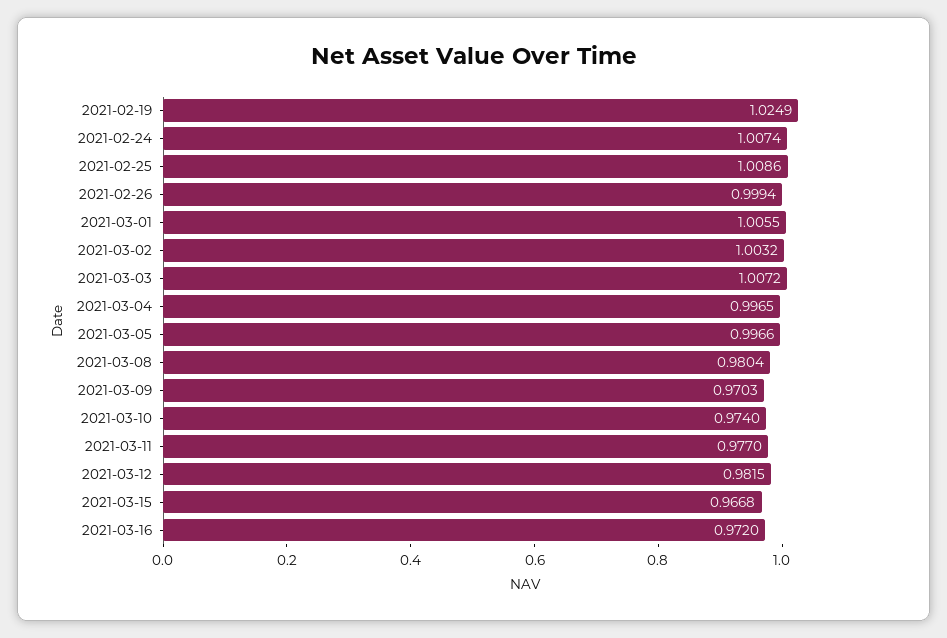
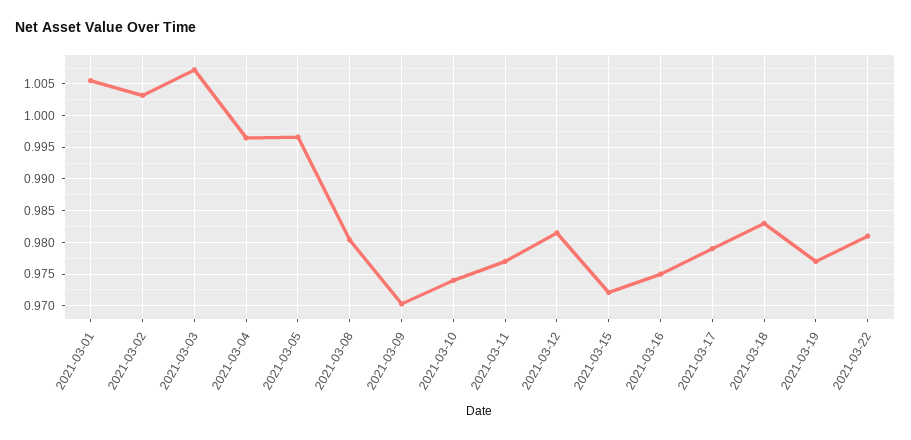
2021-02-19: 1.0249 -> none
2021-02-24: 1.0074 -> none
2021-02-25: 1.0086 -> none
2021-02-26: 0.9994 -> none
2021-03-15: 0.9668 -> 0.972
2021-03-16: 0.972 -> 0.975
2021-03-17: none -> 0.979
2021-03-18: none -> 0.983
2021-03-19: none -> 0.977
2021-03-22: none -> 0.981

